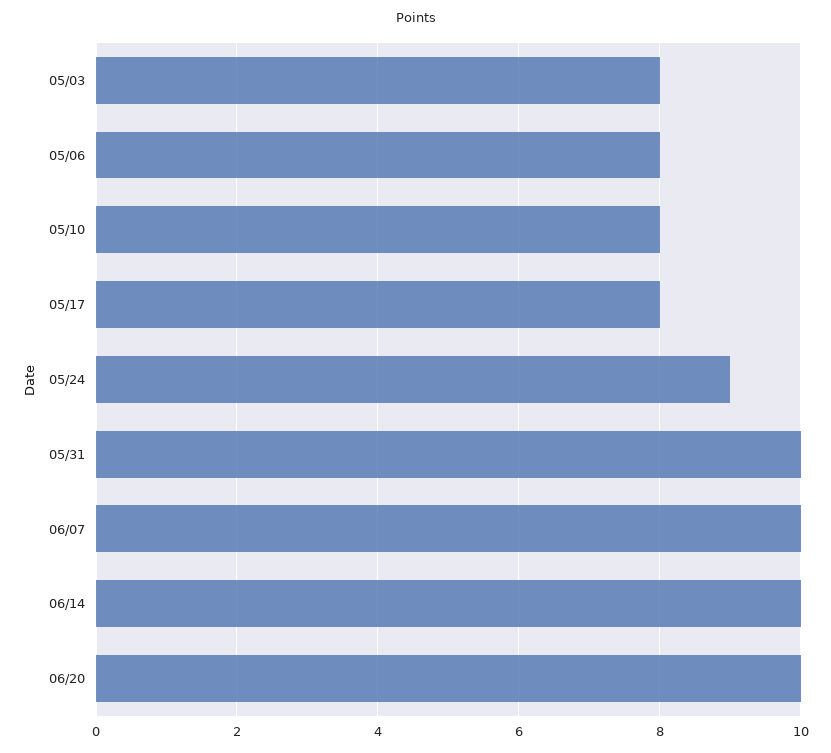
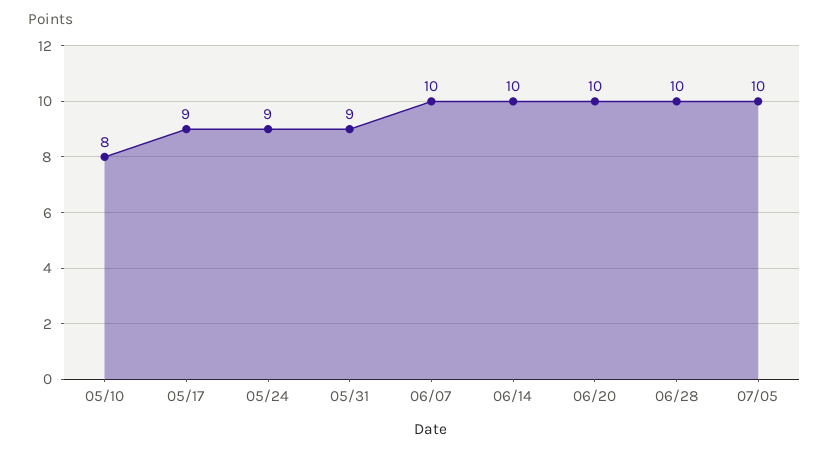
05/03: 8 -> none
05/06: 8 -> none
05/17: 8 -> 9
05/31: 10 -> 9
06/28: none -> 10
07/05: none -> 10

